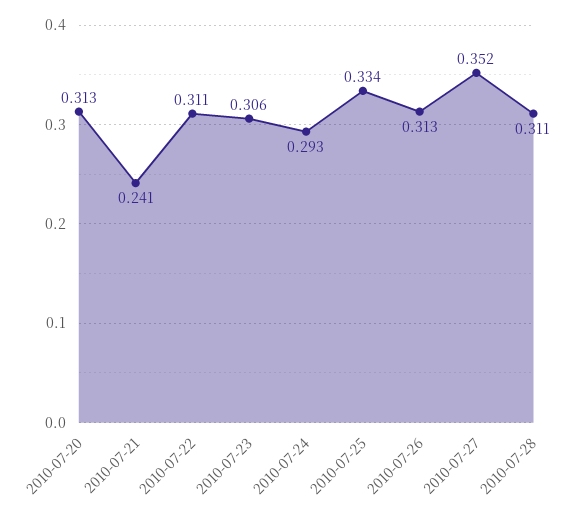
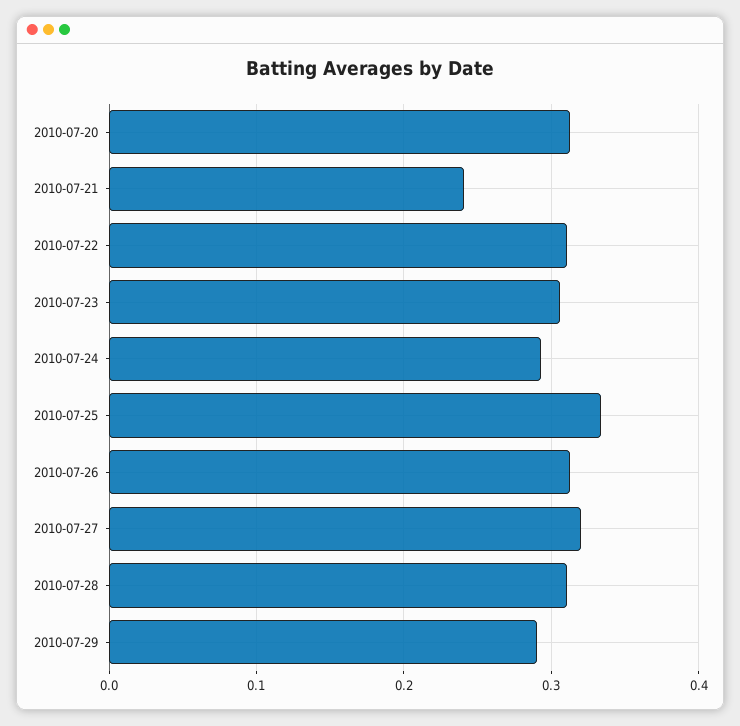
2010-07-27: 0.352 -> 0.32
2010-07-29: none -> 0.29

